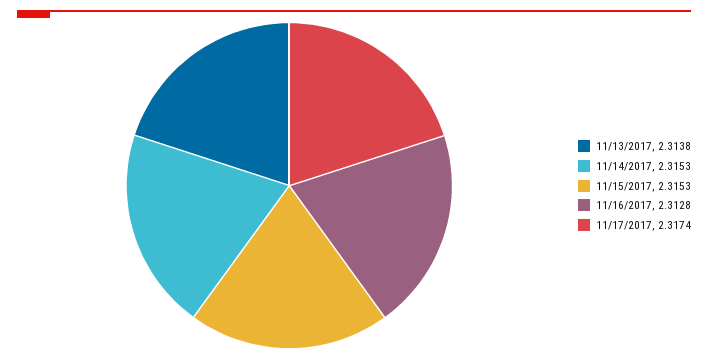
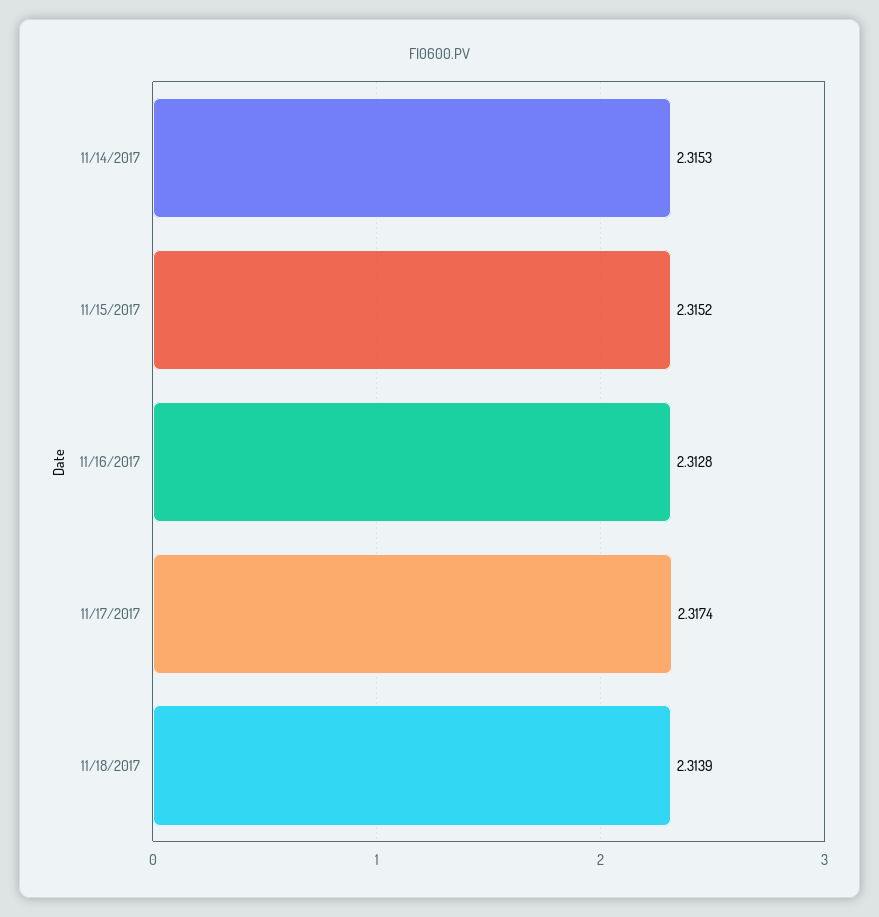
11/13/2017: 2.3138 -> none
11/15/2017: 2.3153 -> 2.3152
11/18/2017: none -> 2.3139

